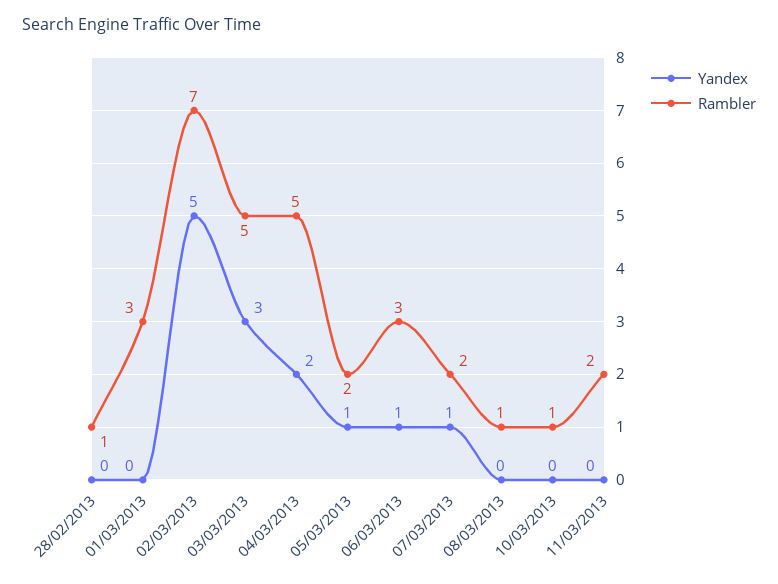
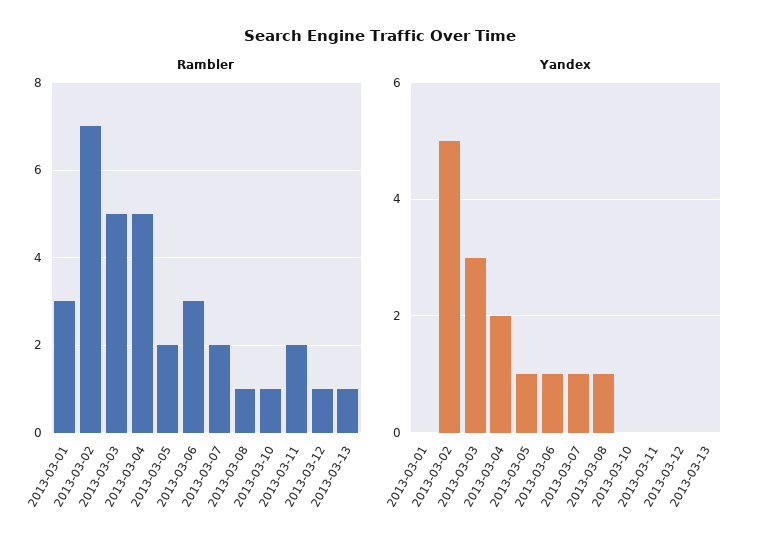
Yandex, 28/02/2013: 0 -> none
Rambler, 28/02/2013: 1 -> none
Yandex, 08/03/2013: 0 -> 1
Rambler, 2013-03-12: none -> 1
Rambler, 2013-03-13: none -> 1
Yandex, 2013-03-12: none -> 0
Yandex, 2013-03-13: none -> 0

